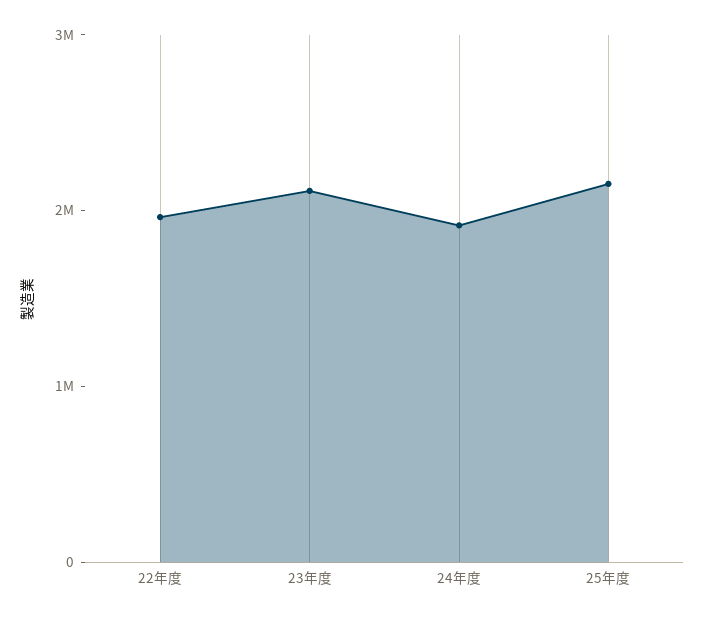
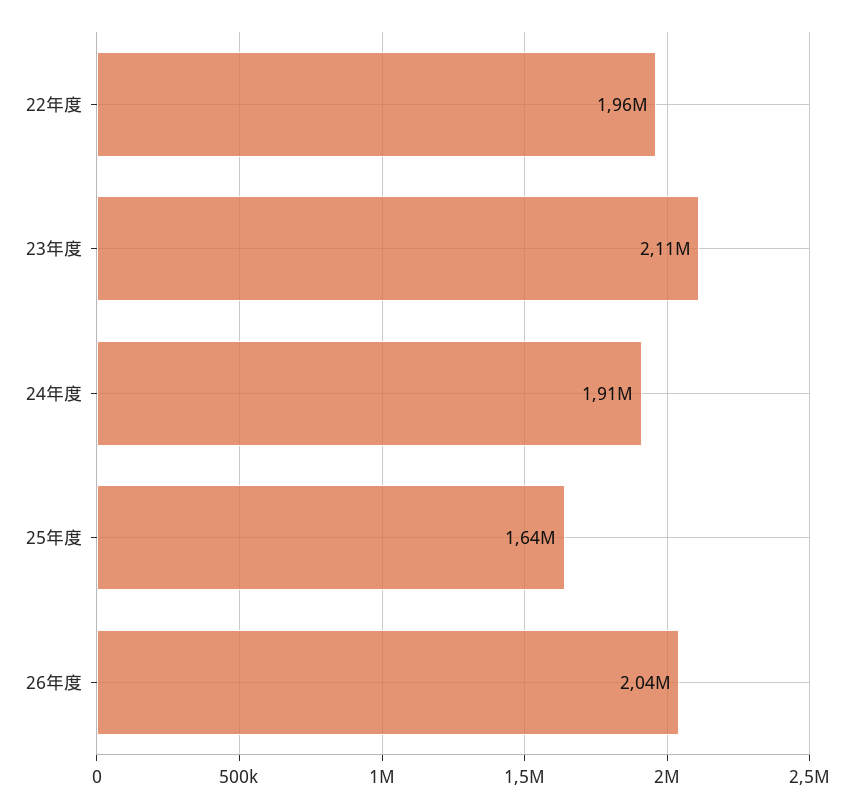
25年度: 2200000 -> 1640000
26年度: none -> 2040000

